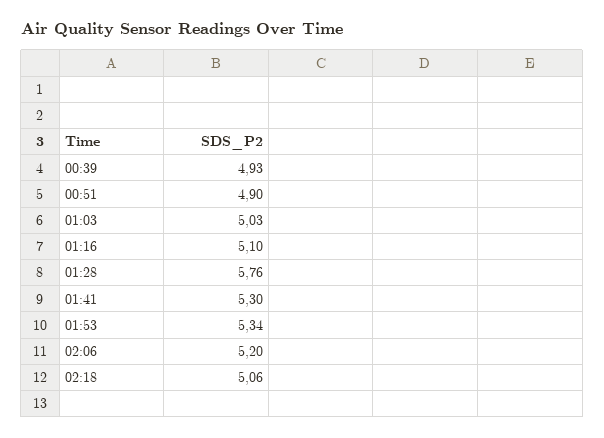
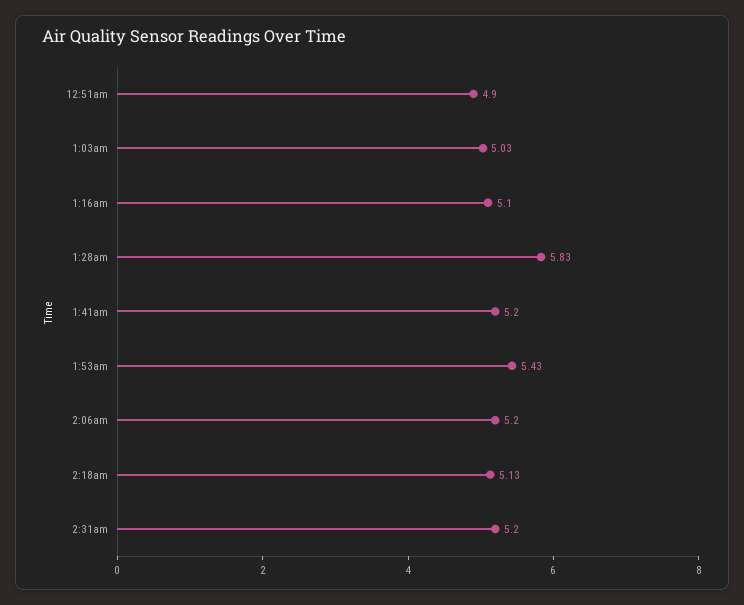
00:39: 4.93 -> none
01:28: 5.76 -> 5.83
01:41: 5.3 -> 5.2
01:53: 5.34 -> 5.43
02:18: 5.06 -> 5.13
2:31am: none -> 5.2

